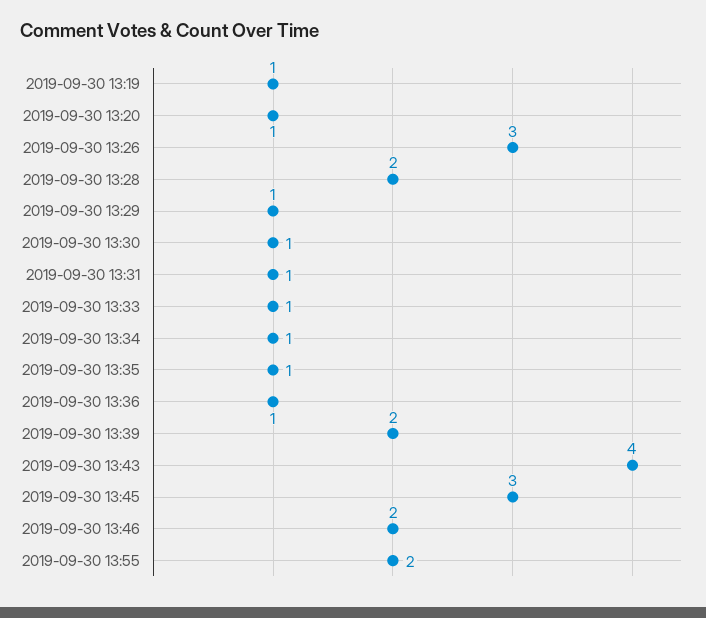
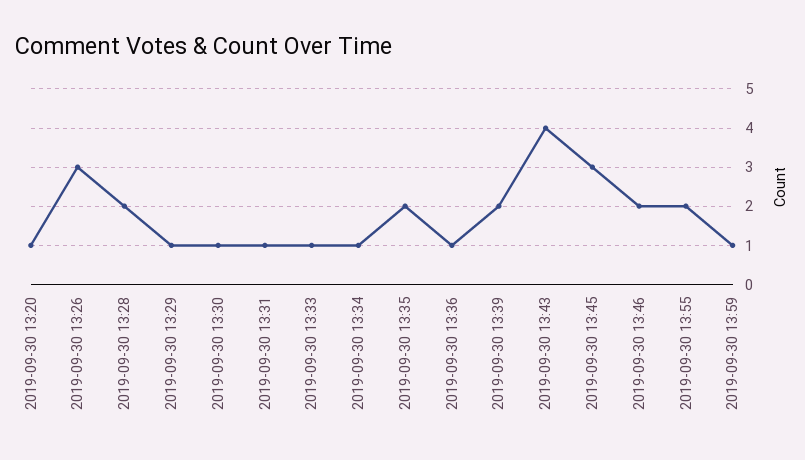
2019-09-30 13:19: 1 -> none
2019-09-30 13:35: 1 -> 2
2019-09-30 13:59: none -> 1

